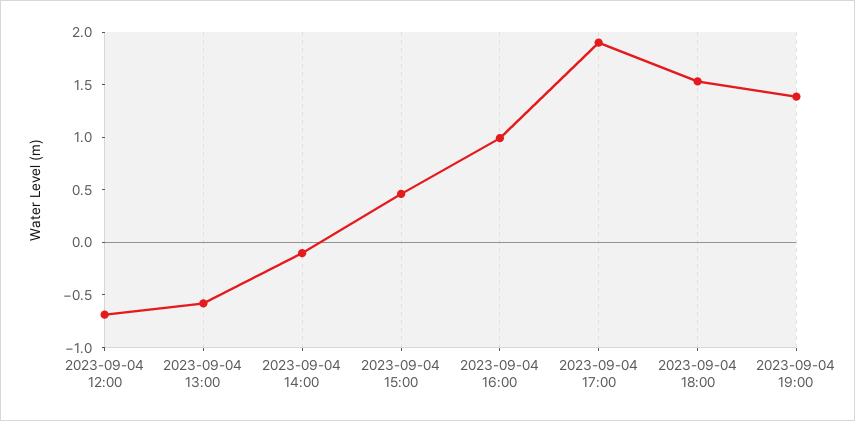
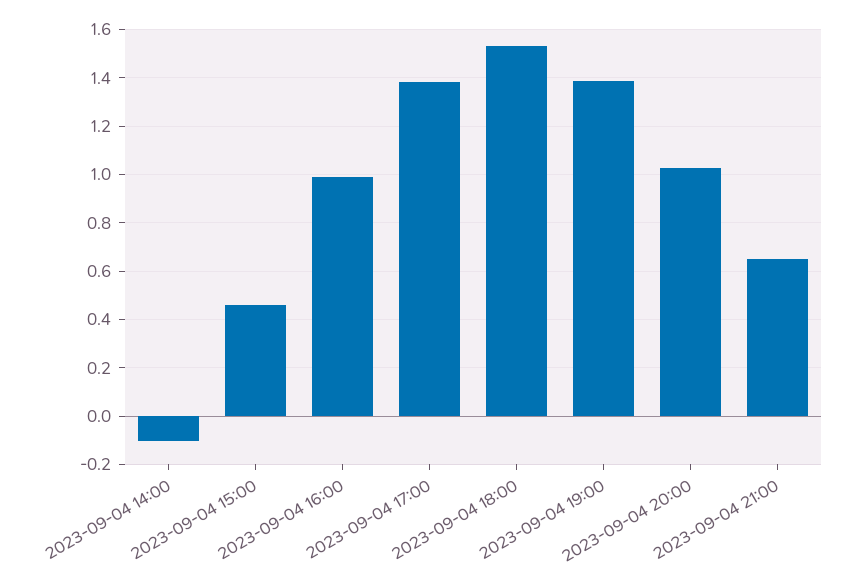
2023-09-04 12:00: -0.7 -> none
2023-09-04 13:00: -0.6 -> none
2023-09-04 17:00: 1.9 -> 1.375
2023-09-04 20:00: none -> 1.025
2023-09-04 21:00: none -> 0.65

